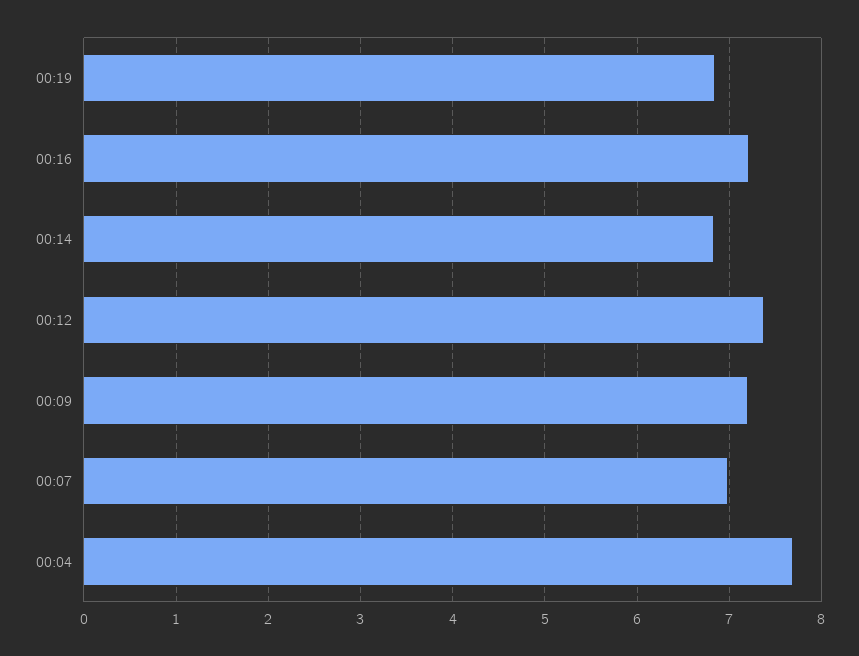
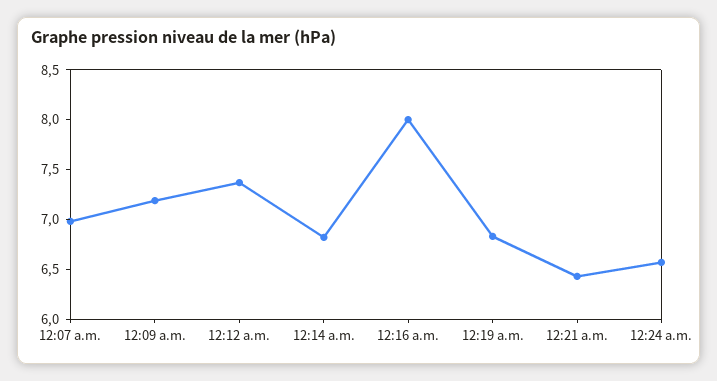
00:16: 7.2 -> 8
00:04: 7.7 -> none
12:21 a.m.: none -> 6.4
12:24 a.m.: none -> 6.6

